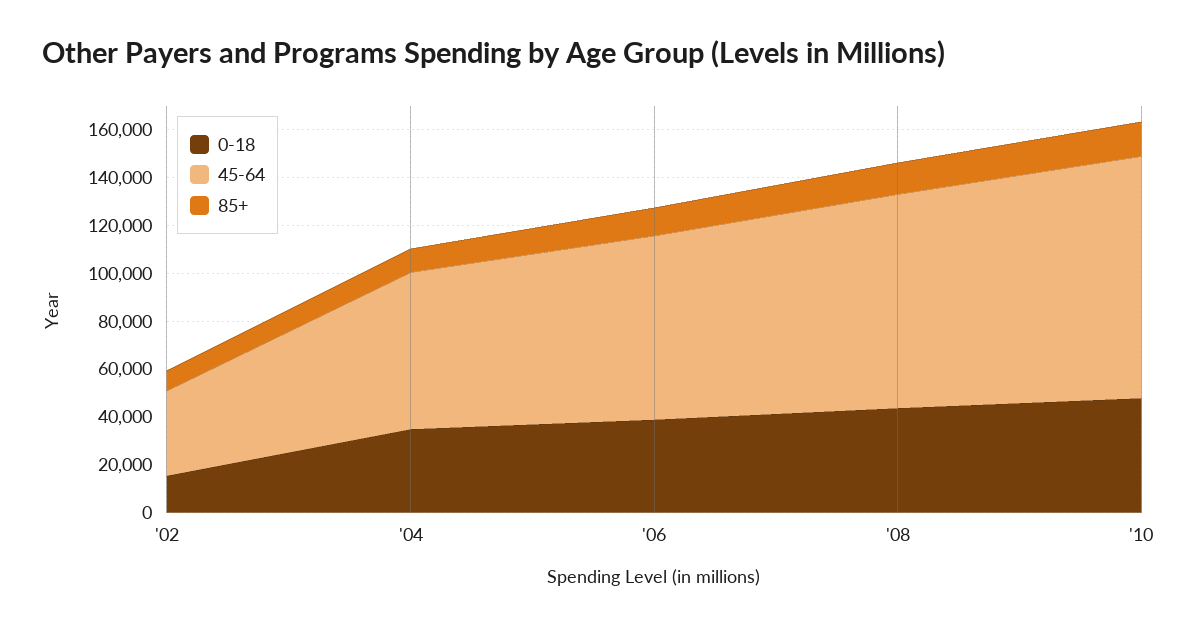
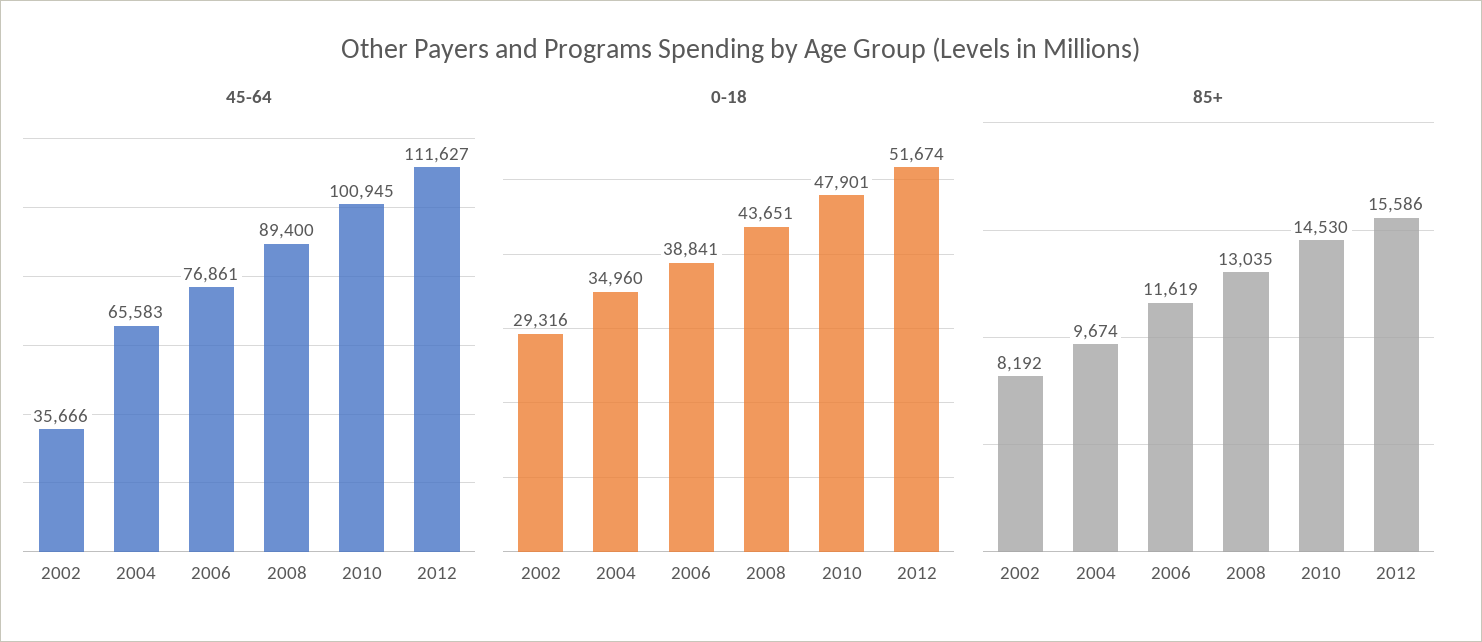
0-18, '02: 15000 -> 29316
45-64, 2012: none -> 111627
0-18, 2012: none -> 51674
85+, 2012: none -> 15586

